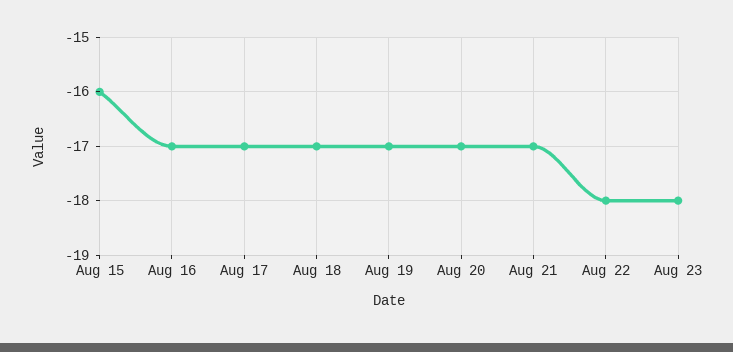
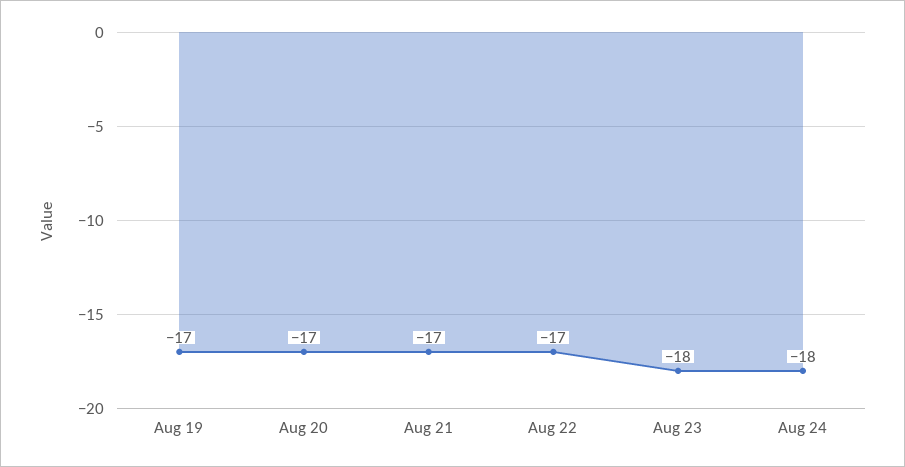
Aug 15: -16 -> none
Aug 16: -17 -> none
Aug 17: -17 -> none
Aug 18: -17 -> none
Aug 22: -18 -> -17
Aug 24: none -> -18

